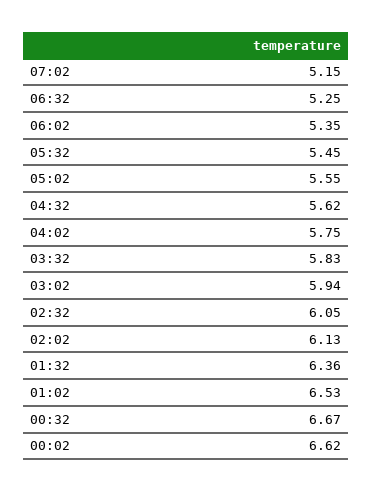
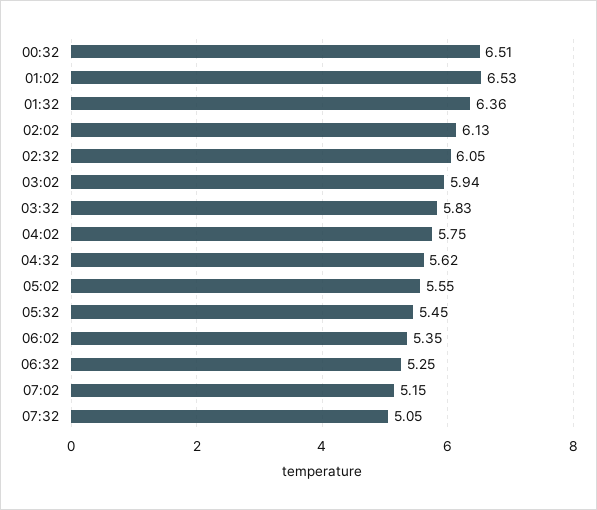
00:32: 6.67 -> 6.51
00:02: 6.62 -> none
07:32: none -> 5.05

